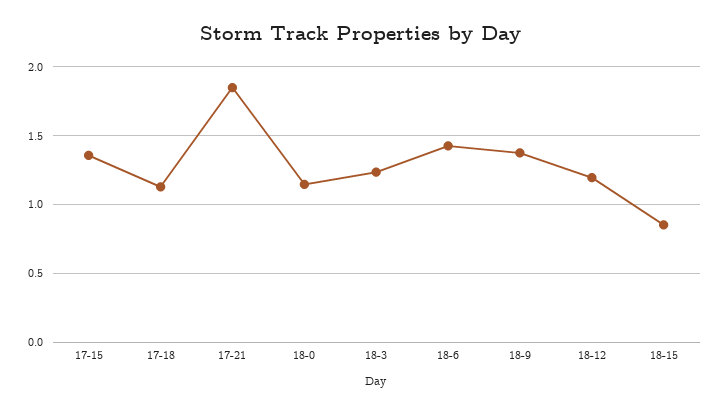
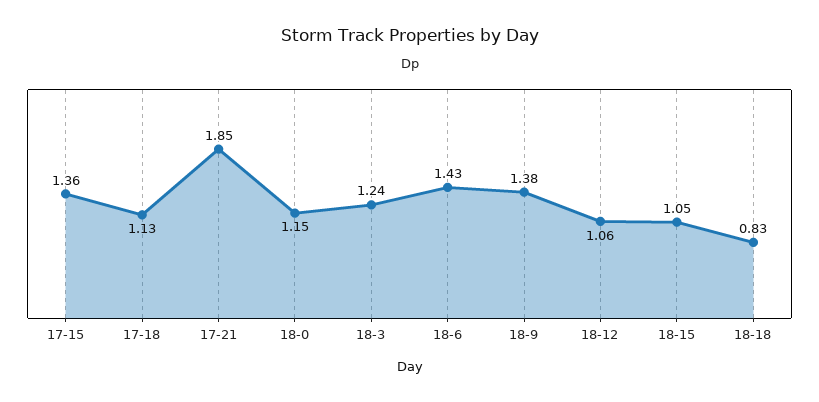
18-12: 1.2 -> 1.06
18-15: 0.85 -> 1.05
18-18: none -> 0.83

